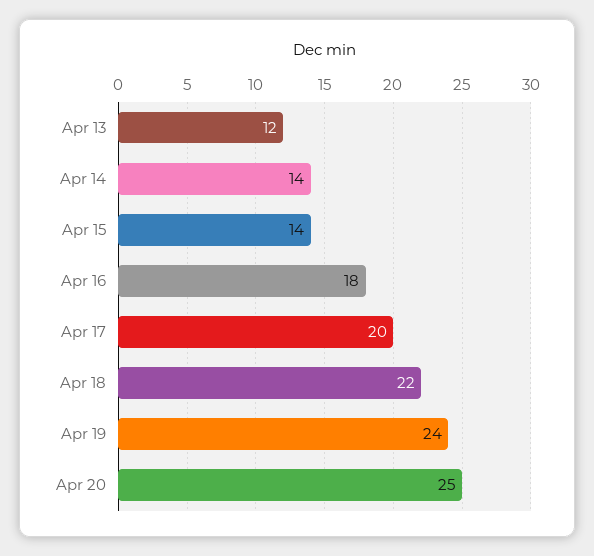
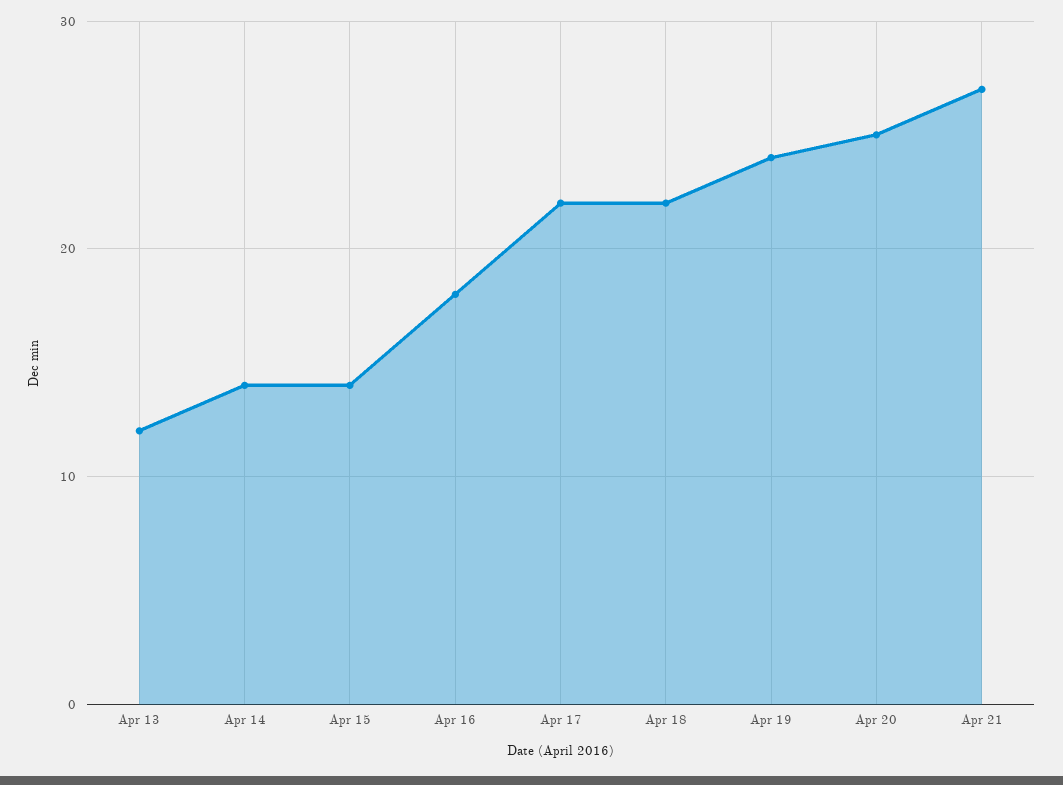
Apr 17: 20 -> 22
Apr 21: none -> 27

